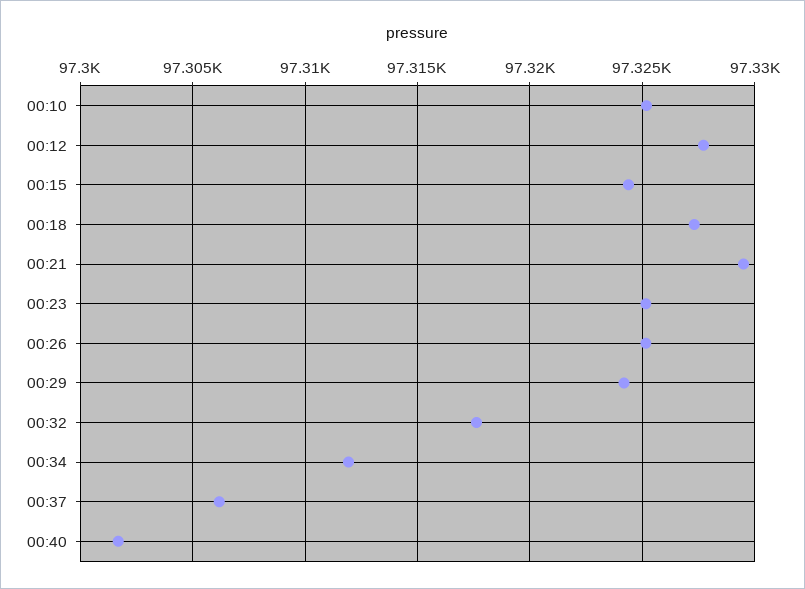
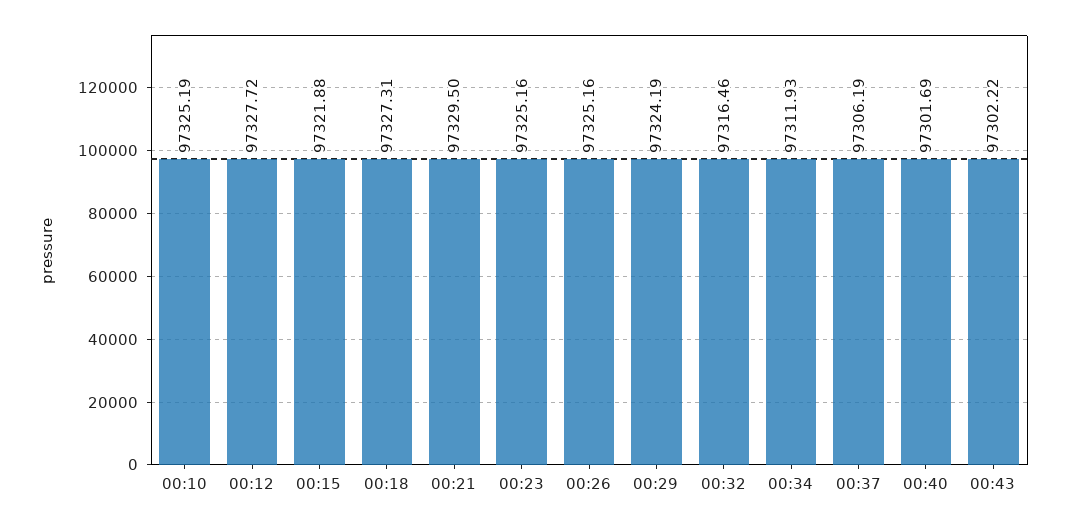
00:15: 97324.5 -> 97321.88
00:32: 97317.5 -> 97316.46
00:43: none -> 97302.22

